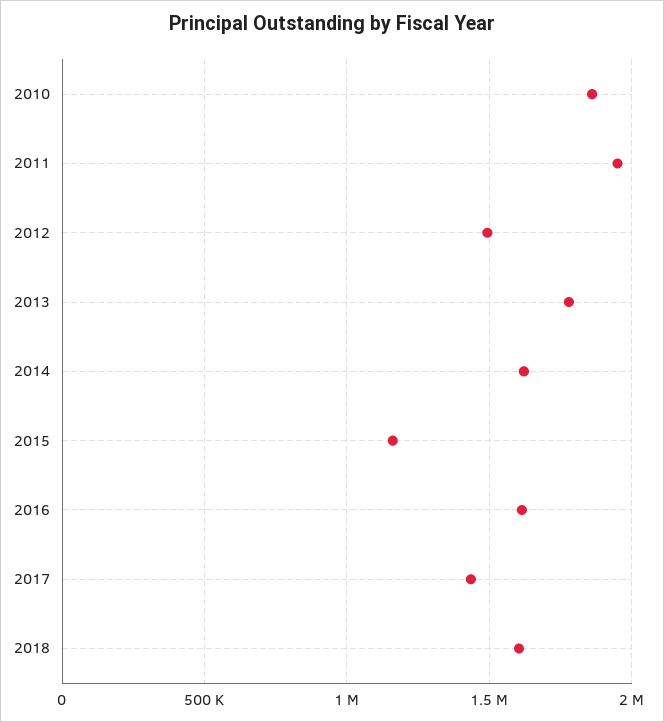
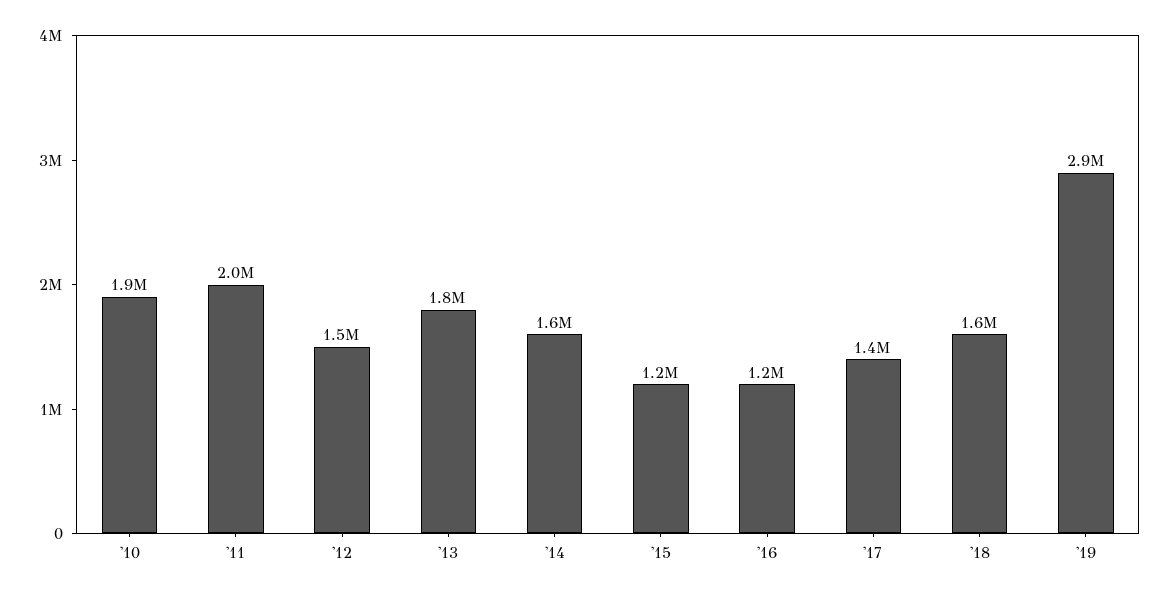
2016: 1600000 -> 1200000
'19: none -> 2900000

